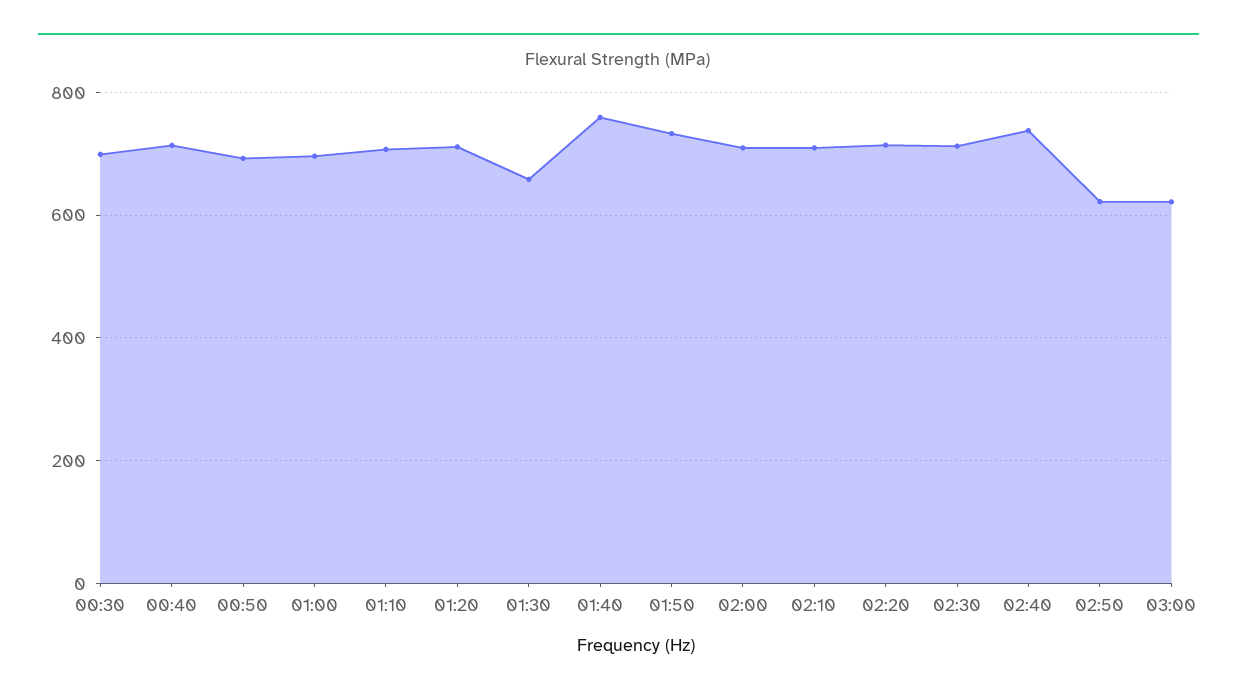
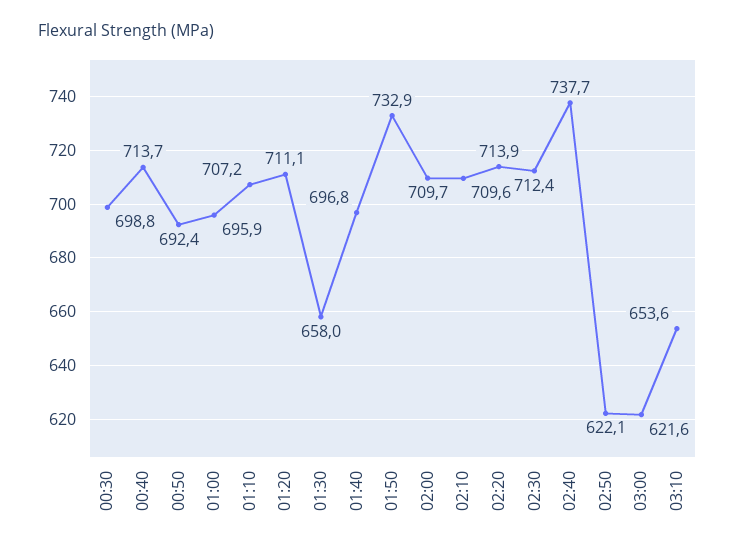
01:40: 760 -> 696.8
03:10: none -> 653.6

